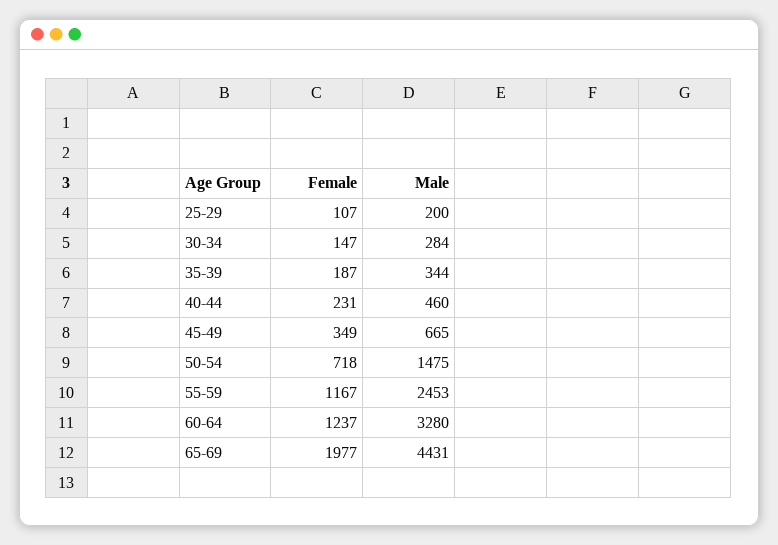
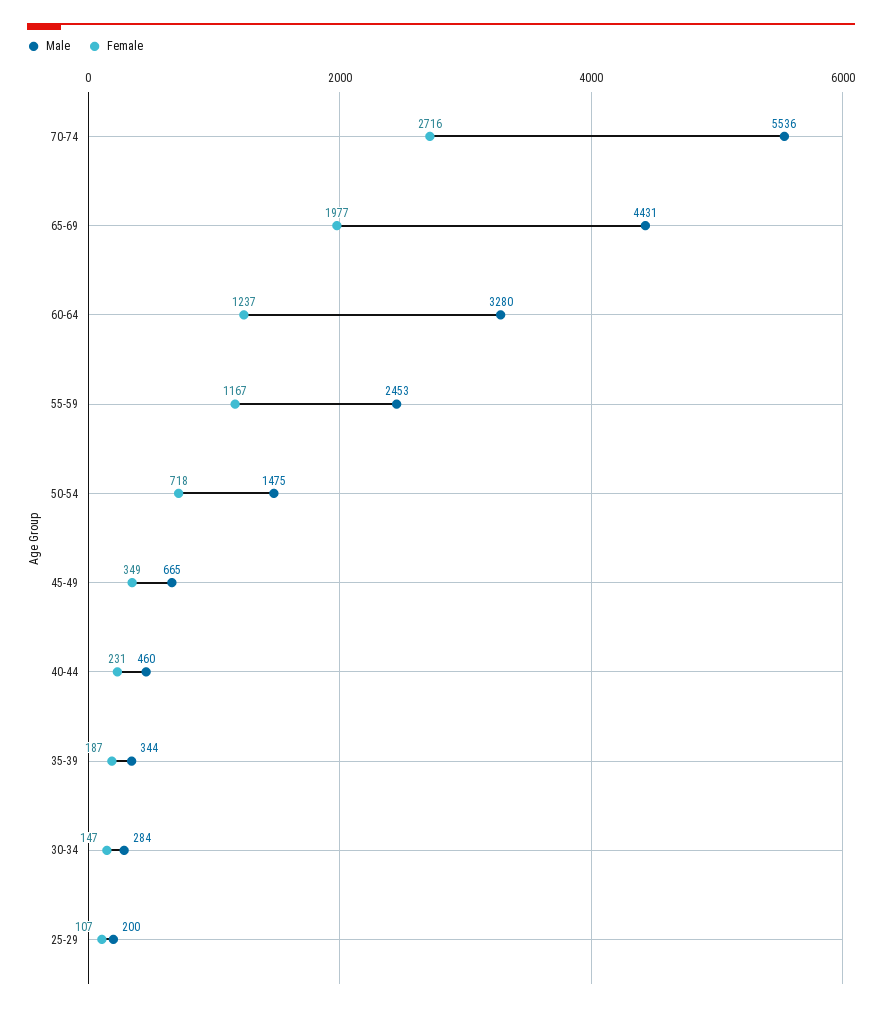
Male, 70-74: none -> 5536
Female, 70-74: none -> 2716

